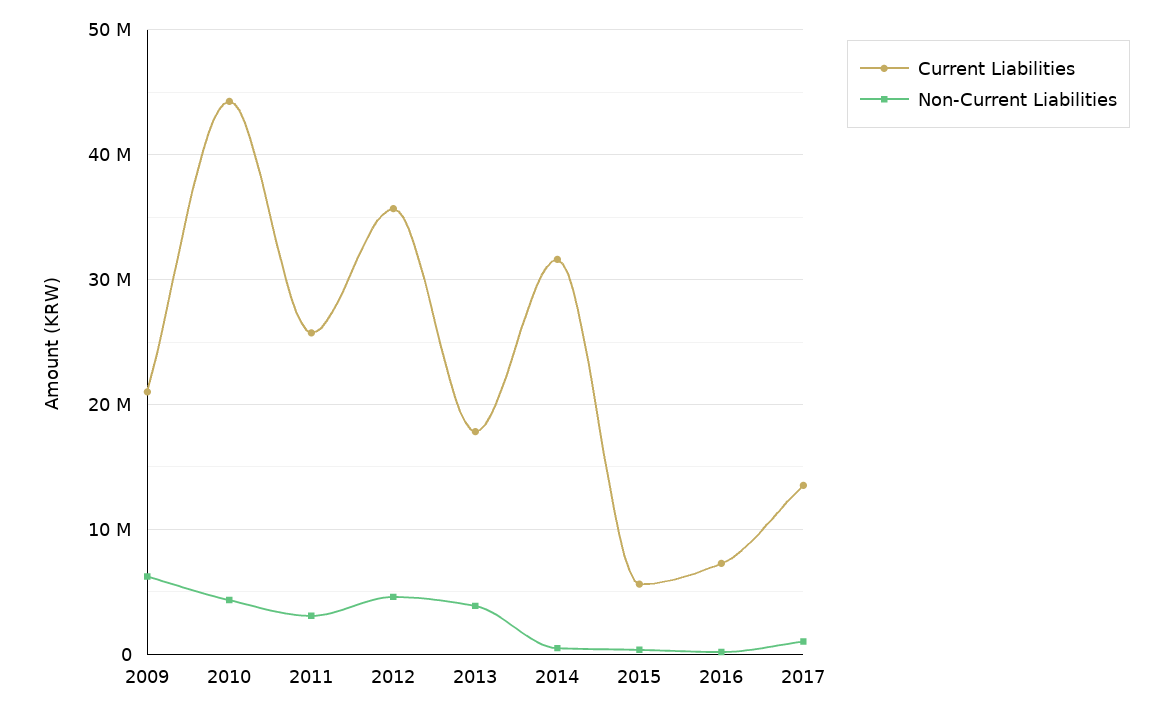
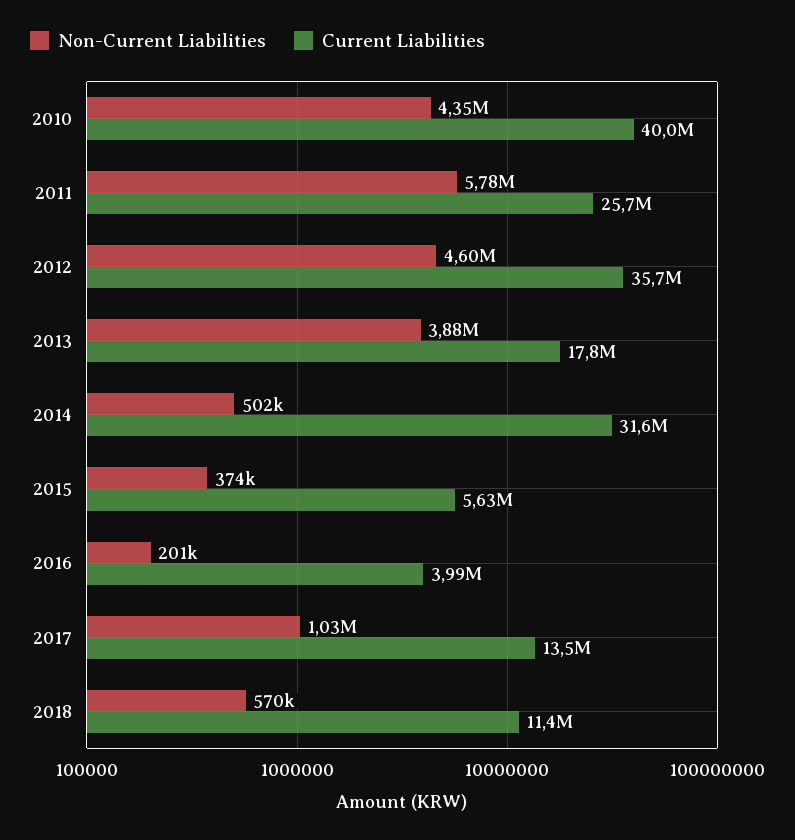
Current Liabilities, 2009: 21000000 -> none
Non-Current Liabilities, 2009: 6000000 -> none
Current Liabilities, 2010: 44000000 -> 40000000
Non-Current Liabilities, 2011: 3000000 -> 5780000
Current Liabilities, 2016: 7000000 -> 3990000
Non-Current Liabilities, 2018: none -> 570000
Current Liabilities, 2018: none -> 11400000

